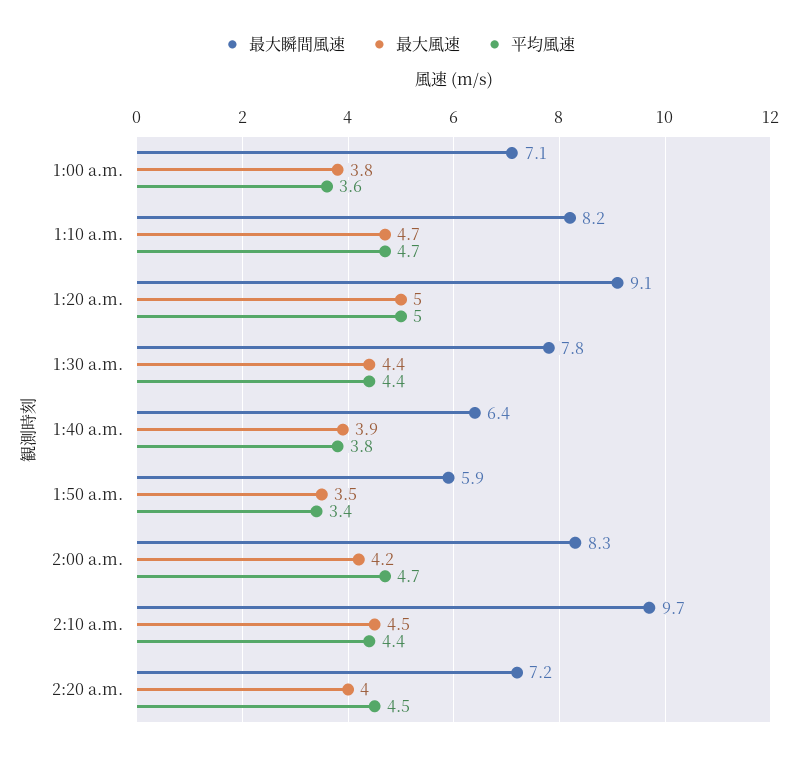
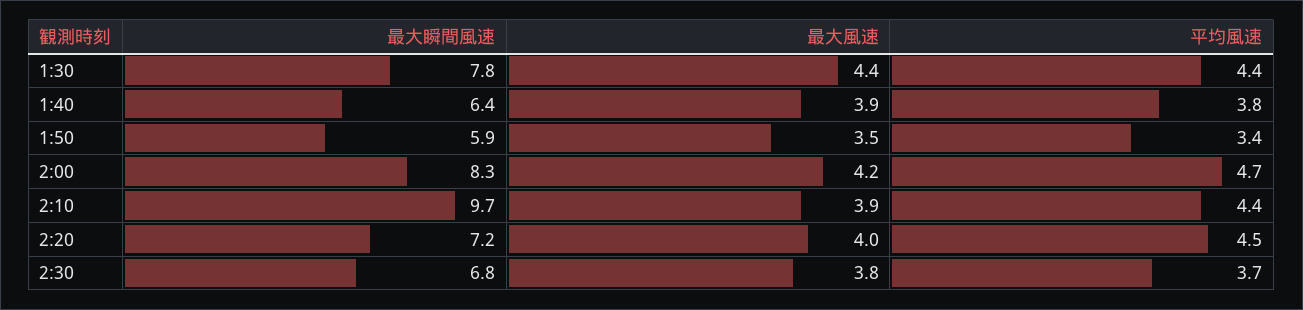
最大瞬間風速, 1:00 a.m.: 7.1 -> none
最大風速, 1:00 a.m.: 3.8 -> none
平均風速, 1:00 a.m.: 3.6 -> none
最大瞬間風速, 1:10 a.m.: 8.2 -> none
最大風速, 1:10 a.m.: 4.7 -> none
平均風速, 1:10 a.m.: 4.7 -> none
最大瞬間風速, 1:20 a.m.: 9.1 -> none
最大風速, 1:20 a.m.: 5 -> none
平均風速, 1:20 a.m.: 5 -> none
最大風速, 2:10 a.m.: 4.5 -> 3.9
最大瞬間風速, 2:30: none -> 6.8
最大風速, 2:30: none -> 3.8
平均風速, 2:30: none -> 3.7

